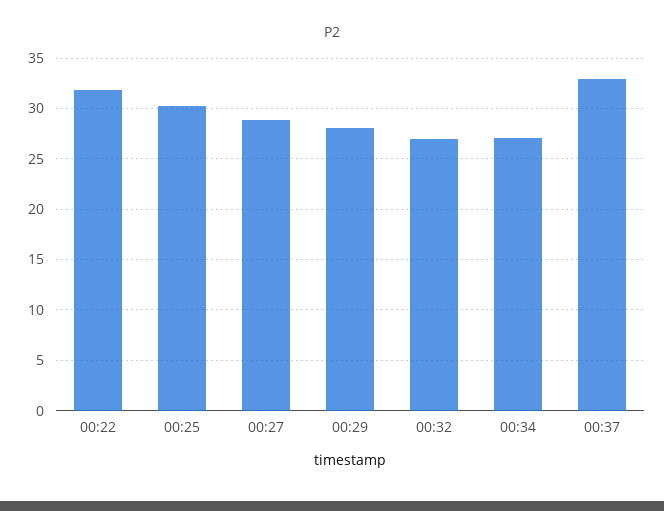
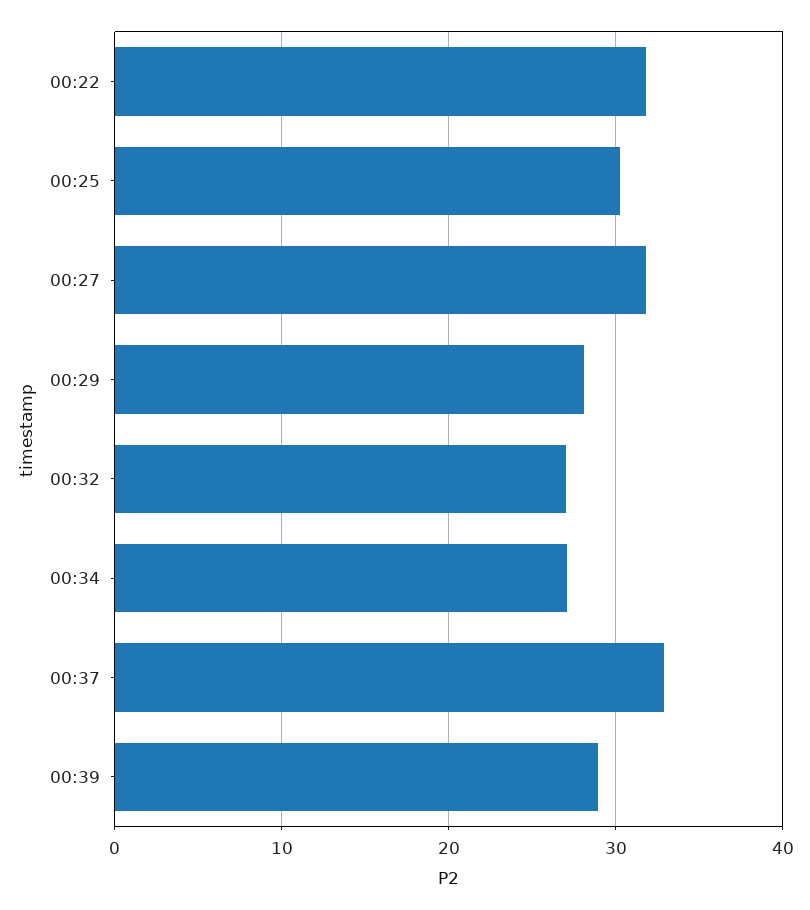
00:27: 29 -> 32
00:39: none -> 29

